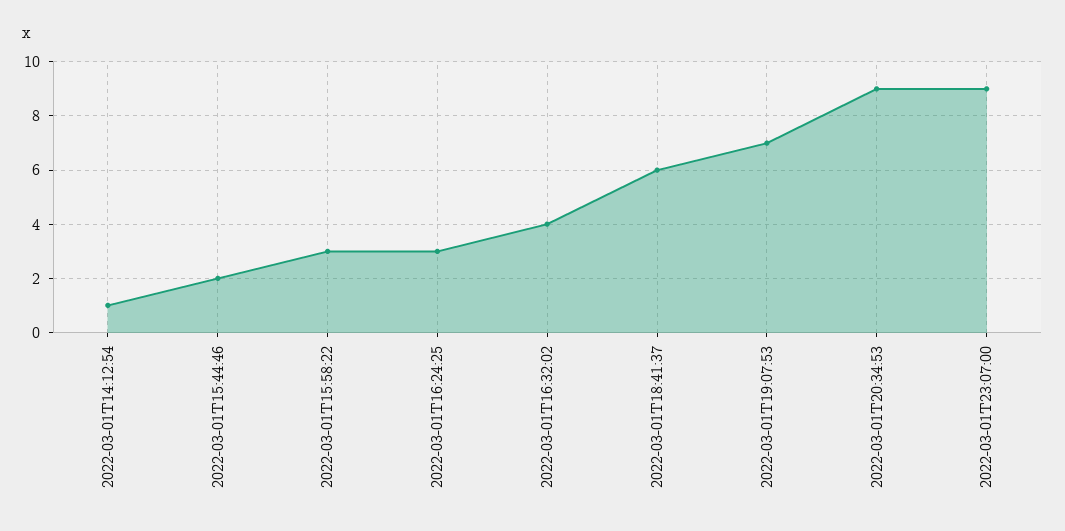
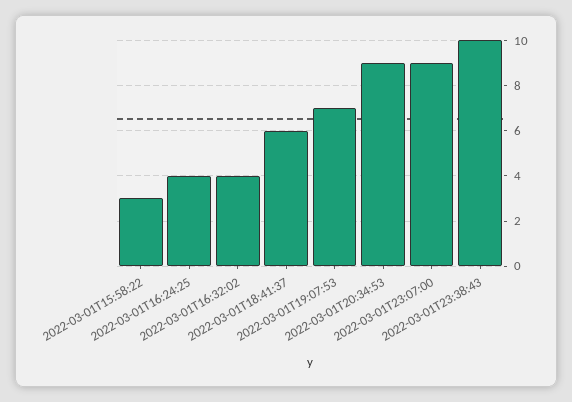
2022-03-01T14:12:54: 1 -> none
2022-03-01T15:44:46: 2 -> none
2022-03-01T16:24:25: 3 -> 4
2022-03-01T23:38:43: none -> 10

